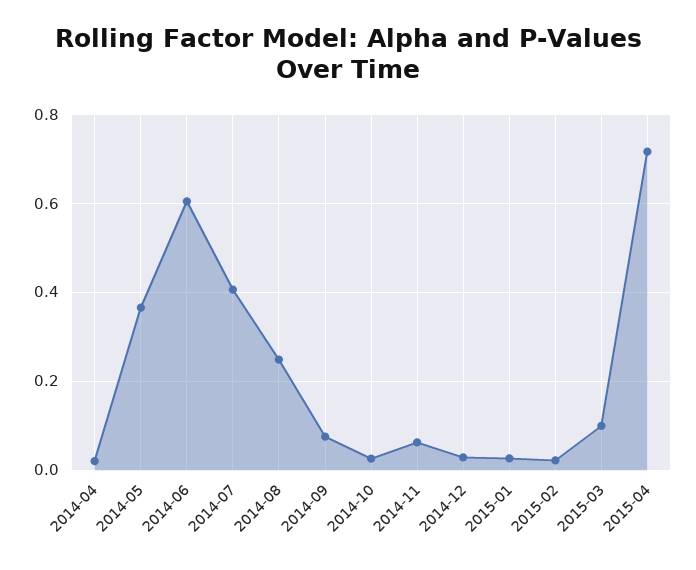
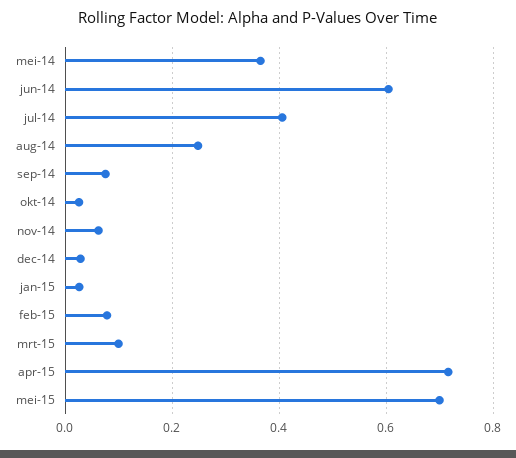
2014-04: 0.02 -> none
2015-02: 0.02 -> 0.08
mei-15: none -> 0.7

